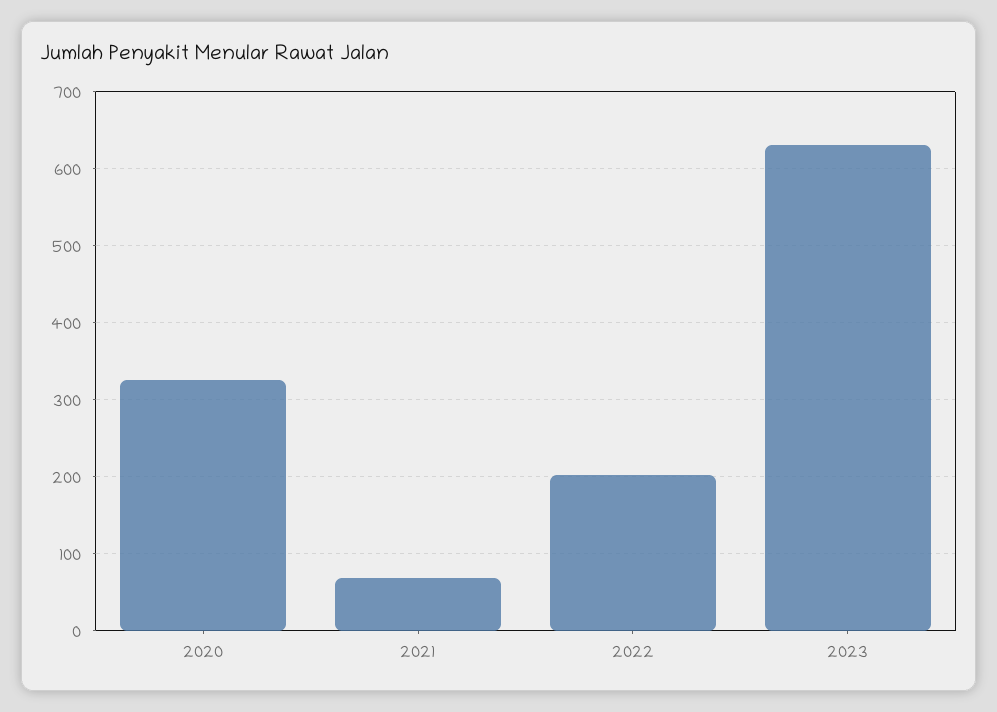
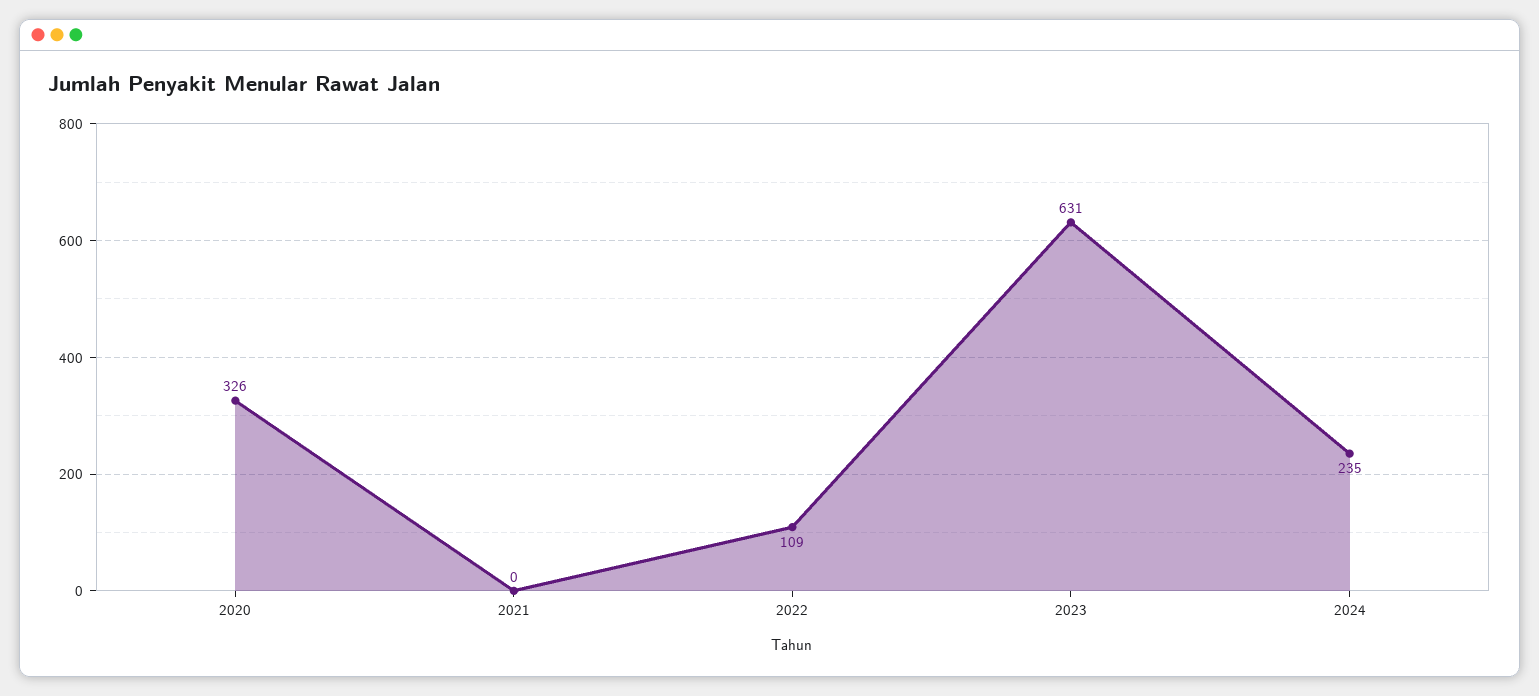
2021: 70 -> 0
2022: 200 -> 109
2024: none -> 235

